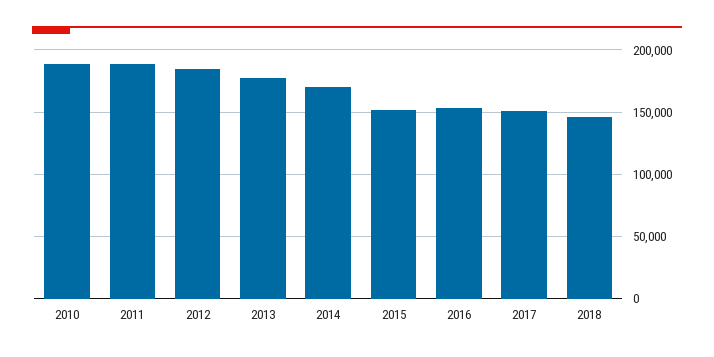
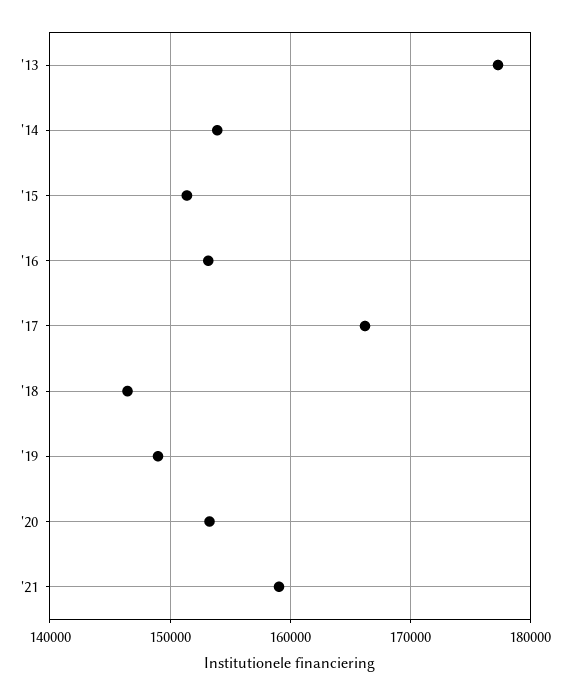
2010: 190000 -> none
2011: 190000 -> none
2012: 185000 -> none
2014: 170000 -> 154000
2017: 150000 -> 166000
'19: none -> 149000
'20: none -> 153000
'21: none -> 159000

